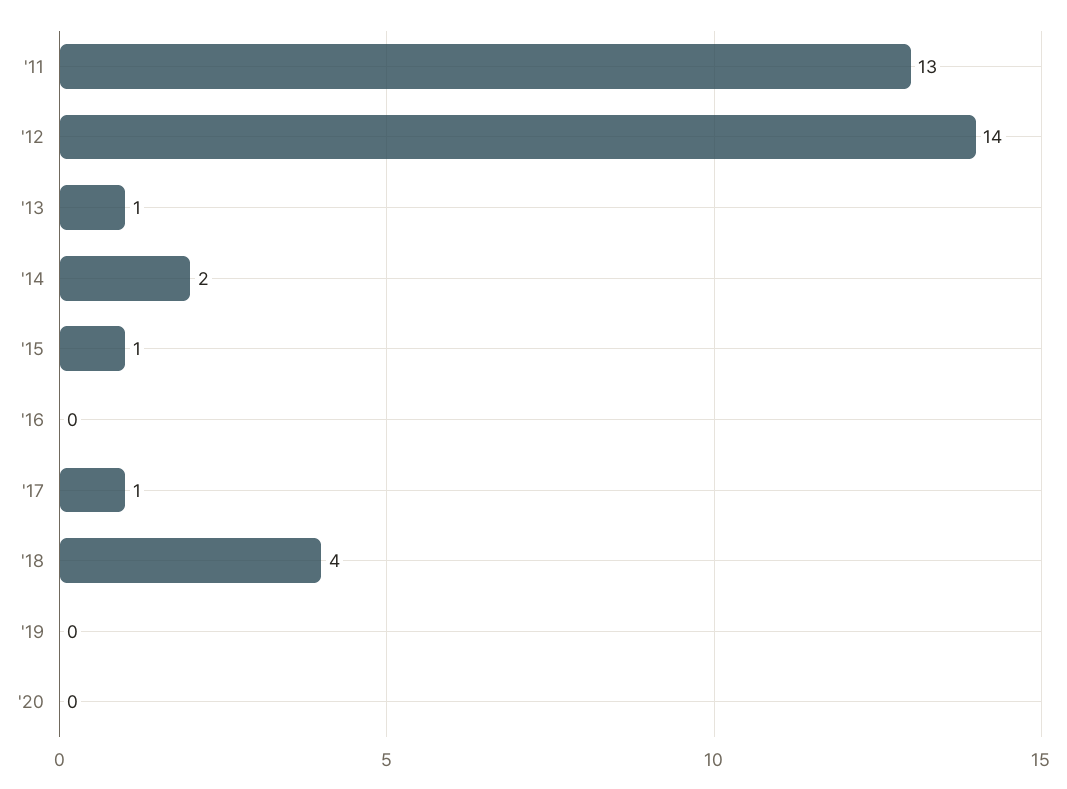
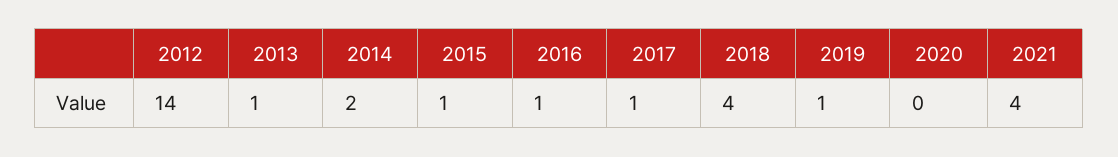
'11: 13 -> none
'16: 0 -> 1
'19: 0 -> 1
2021: none -> 4

